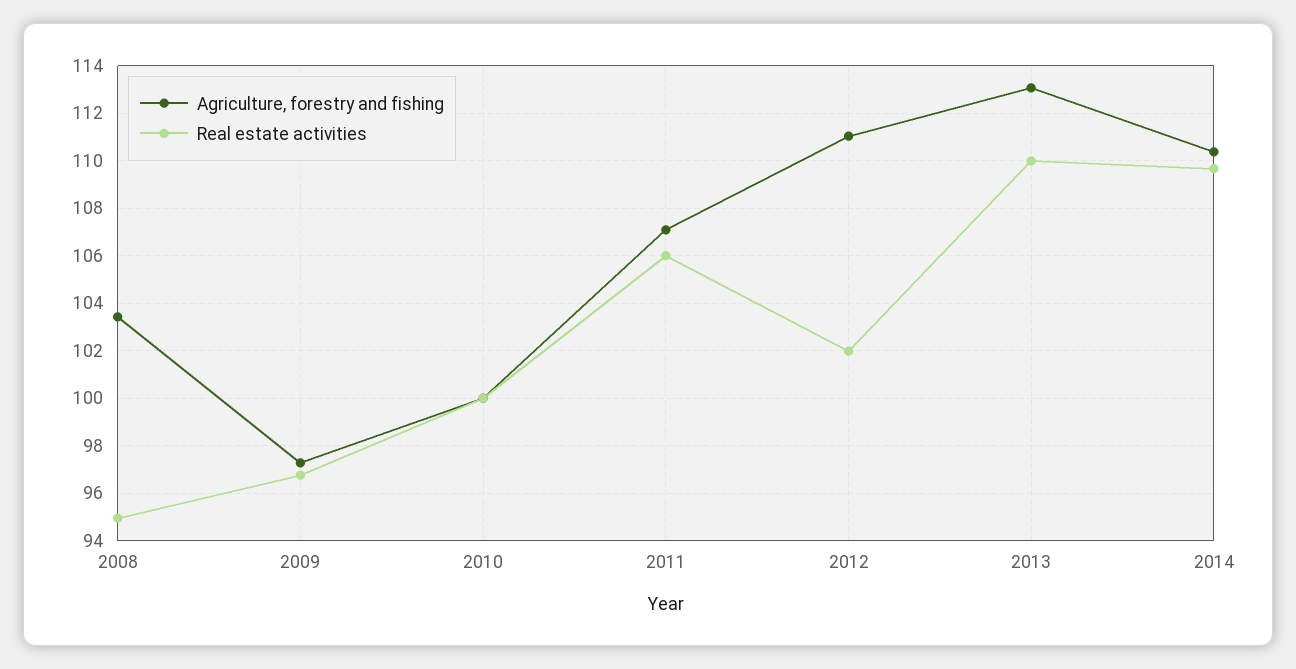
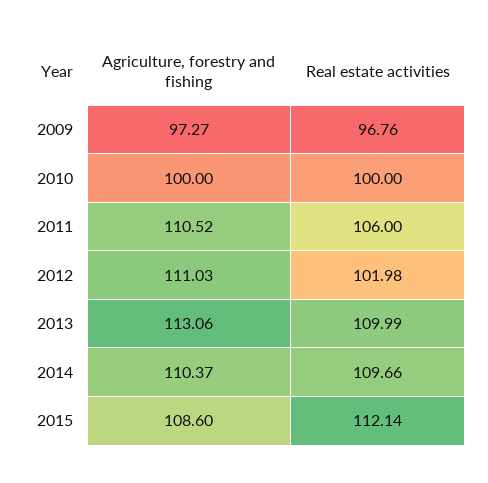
Agriculture, forestry and fishing, 2008: 103.5 -> none
Real estate activities, 2008: 95 -> none
Agriculture, forestry and fishing, 2011: 107 -> 110.52
Agriculture, forestry and fishing, 2015: none -> 108.6
Real estate activities, 2015: none -> 112.14

